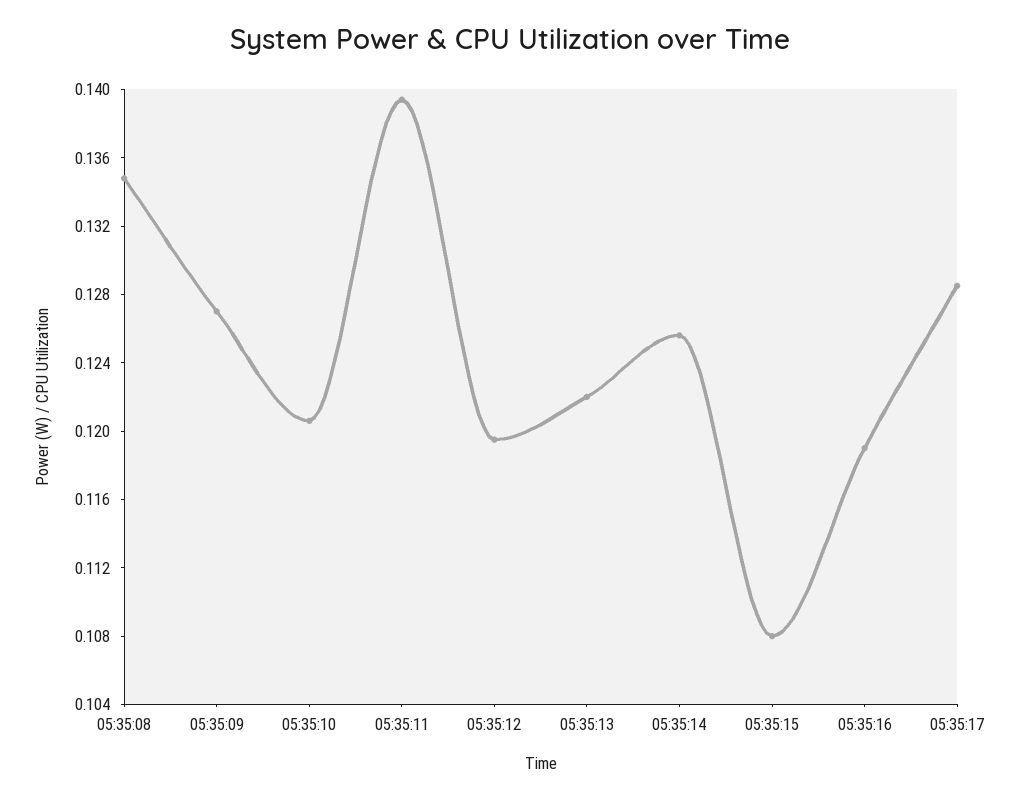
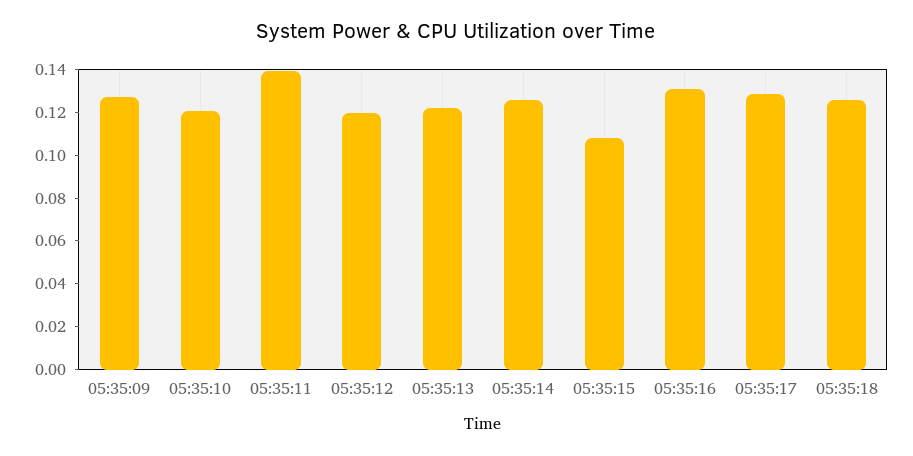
05:35:08: 0.135 -> none
05:35:16: 0.119 -> 0.13
05:35:18: none -> 0.125

